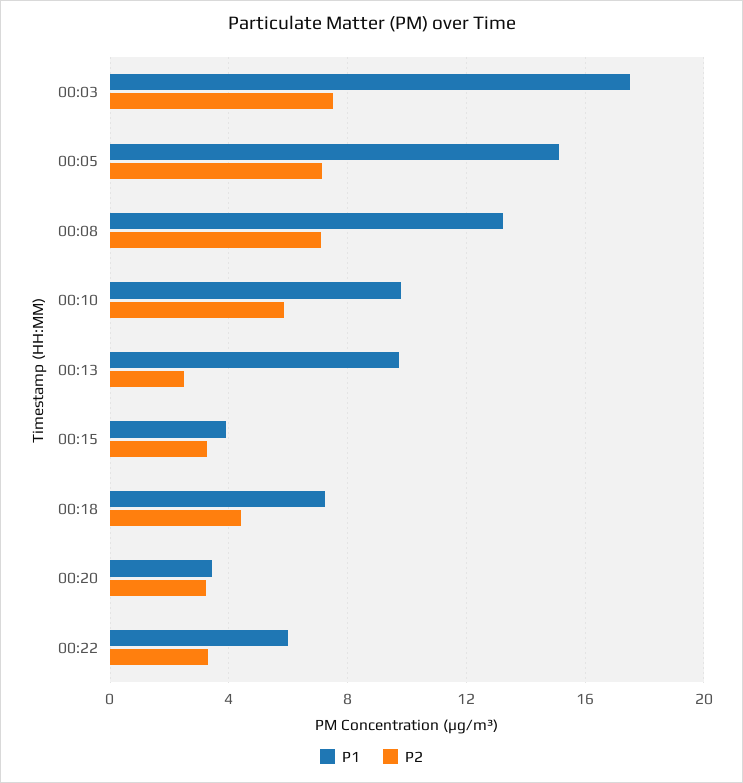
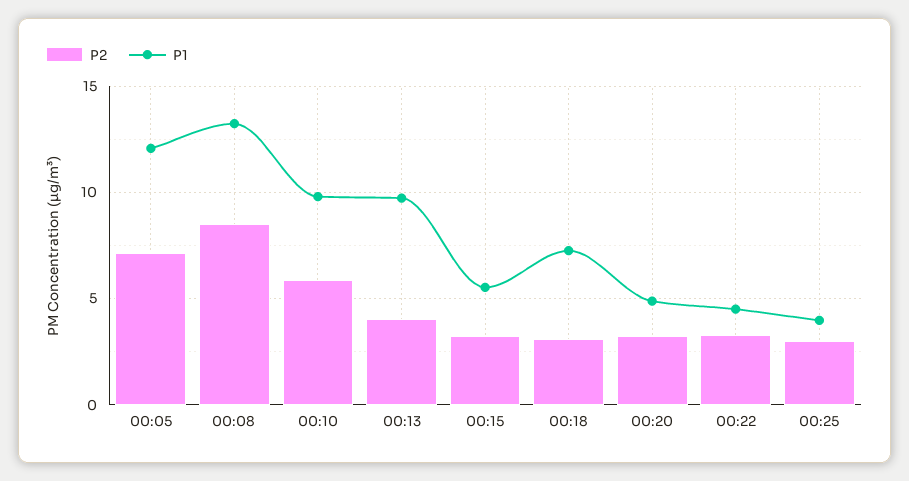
P1, 00:03: 17.5 -> none
P2, 00:03: 7.5 -> none
P1, 00:05: 15 -> 12
P2, 00:08: 7 -> 8.5
P2, 00:13: 2.5 -> 4
P1, 00:15: 4 -> 5.5
P2, 00:18: 4.5 -> 3
P1, 00:20: 3.5 -> 5
P1, 00:22: 6 -> 4.5
P2, 00:25: none -> 3
P1, 00:25: none -> 4

